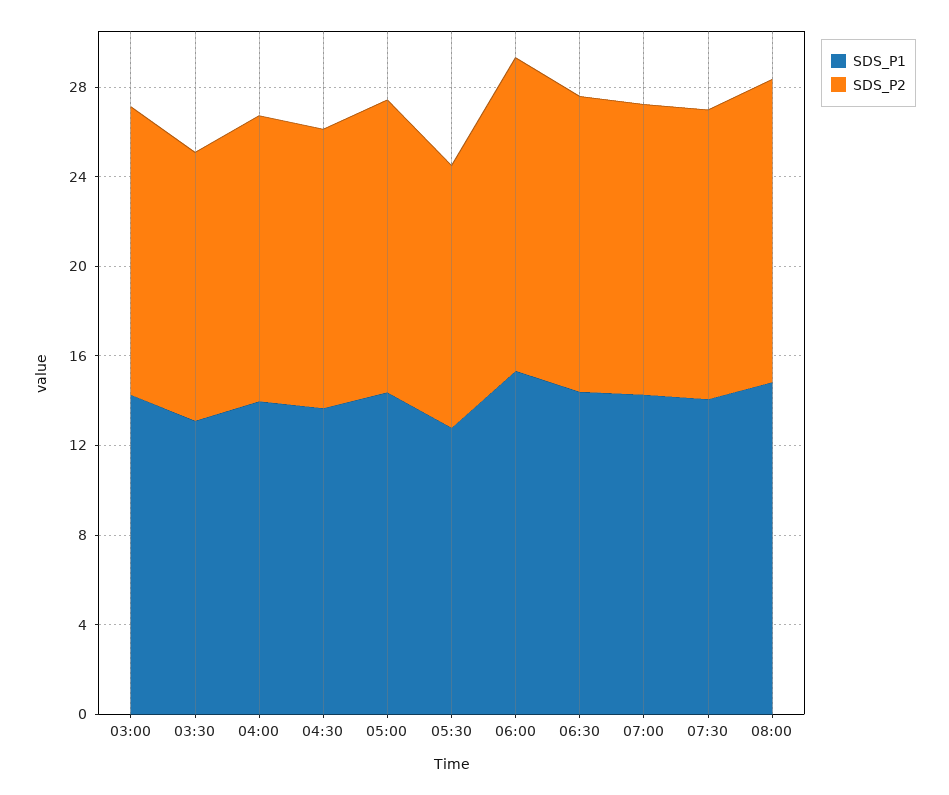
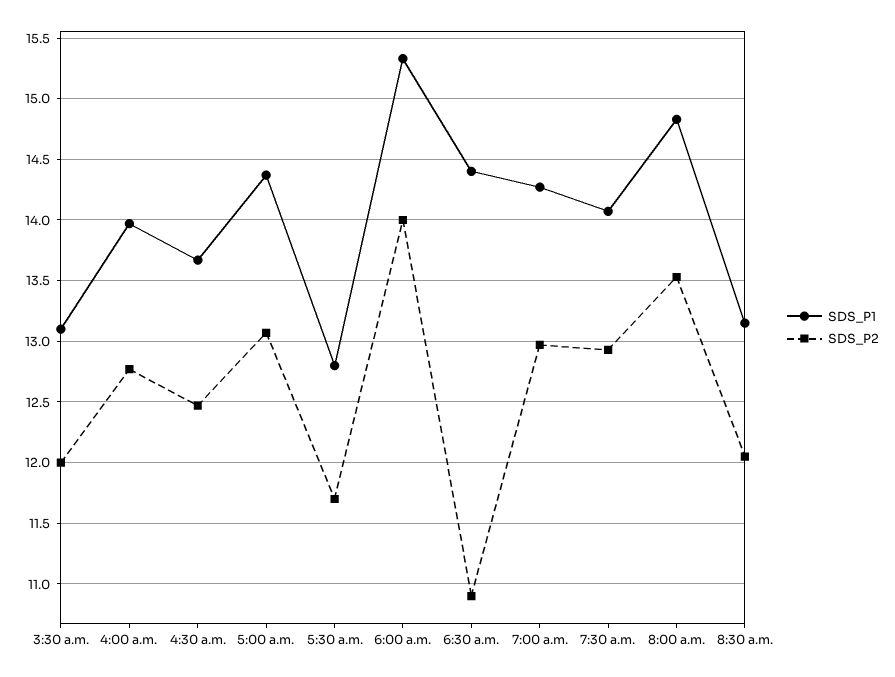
SDS_P1, 03:00: 14 -> none
SDS_P2, 03:00: 13 -> none
SDS_P2, 06:30: 13 -> 10.9
SDS_P1, 8:30 a.m.: none -> 13.15
SDS_P2, 8:30 a.m.: none -> 12.05

